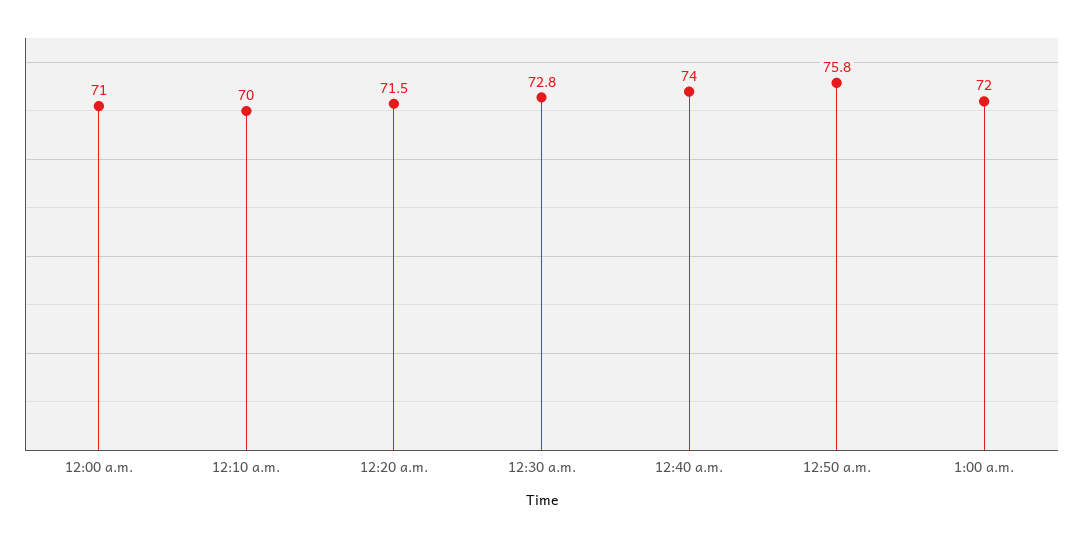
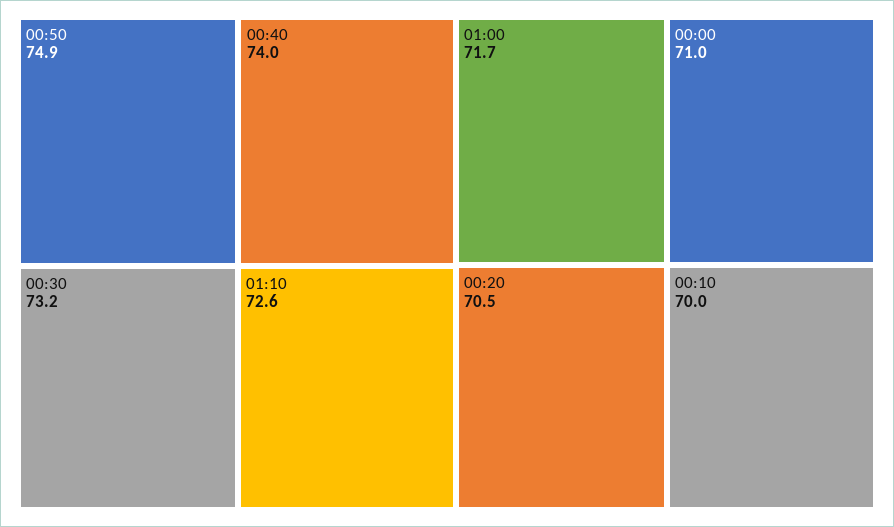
12:20 a.m.: 71.5 -> 70.5
12:30 a.m.: 72.8 -> 73.2
12:50 a.m.: 75.8 -> 74.9
1:00 a.m.: 72 -> 71.7
01:10: none -> 72.6

